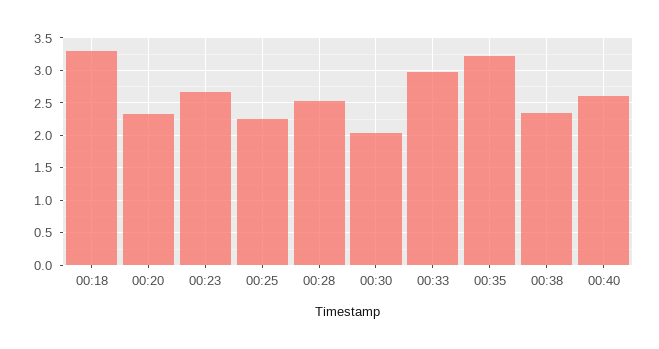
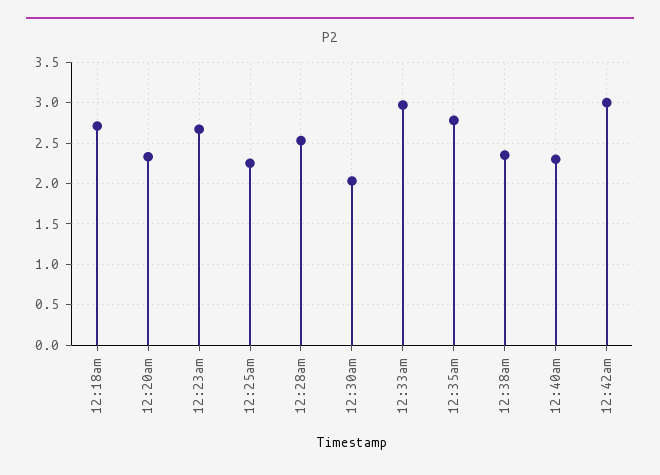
00:18: 3.3 -> 2.7
00:35: 3.2 -> 2.8
00:40: 2.6 -> 2.3
12:42am: none -> 3

